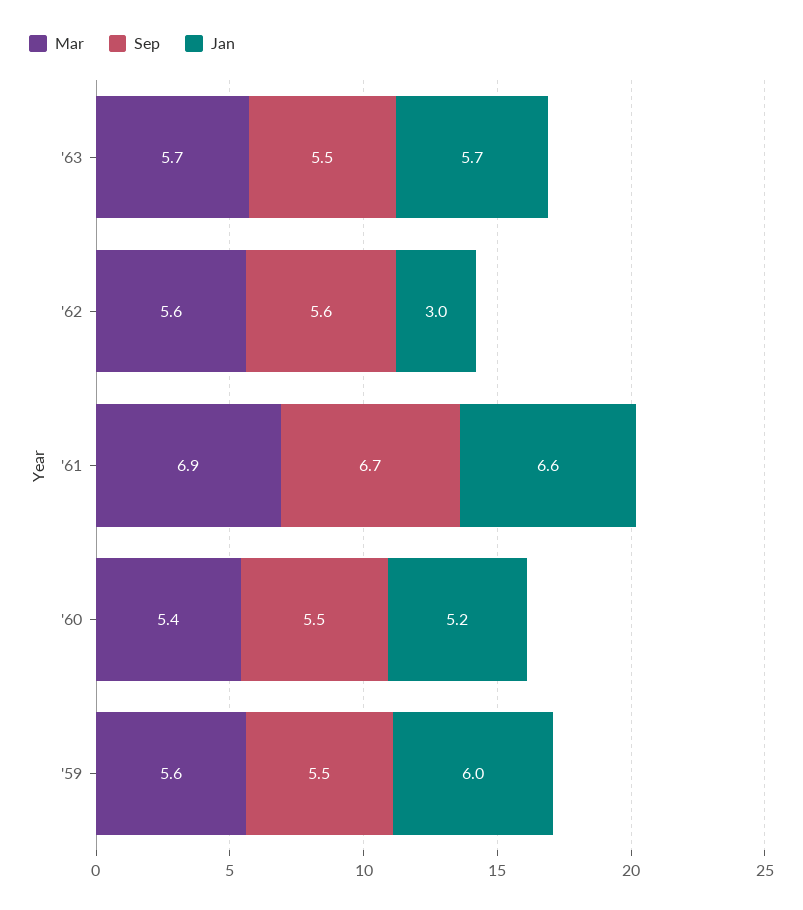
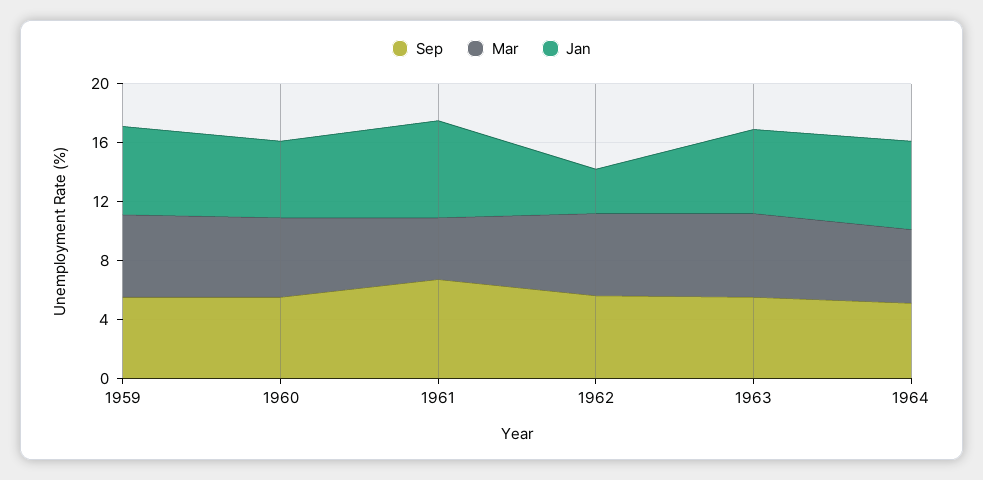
Mar, '61: 6.9 -> 4
Sep, 1964: none -> 5
Mar, 1964: none -> 5
Jan, 1964: none -> 6

